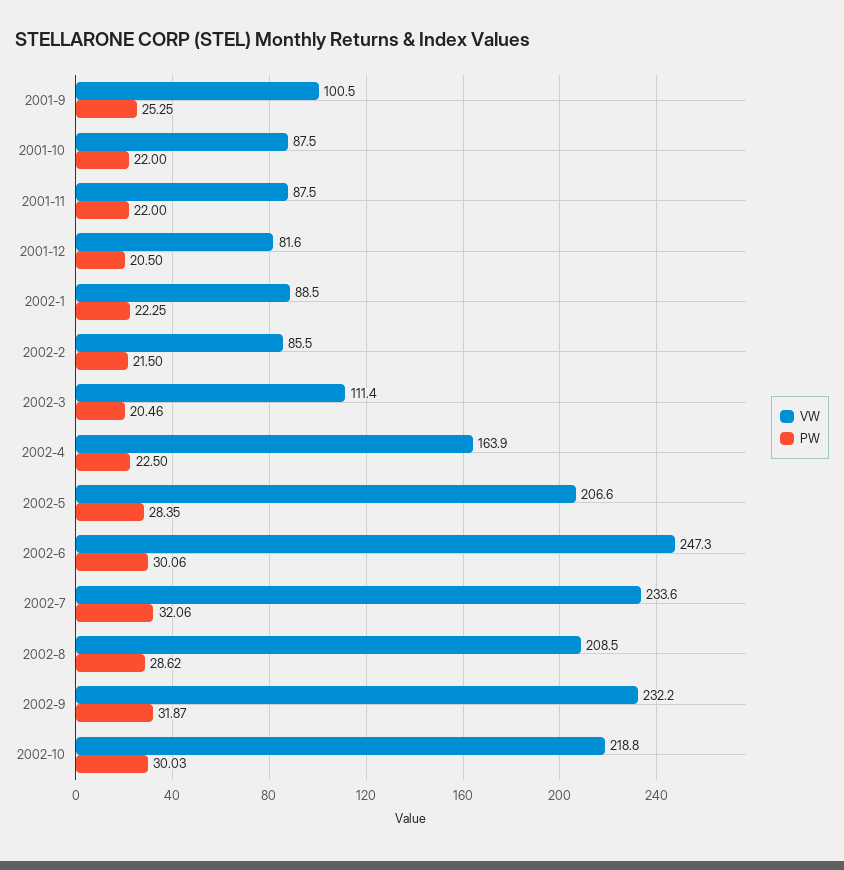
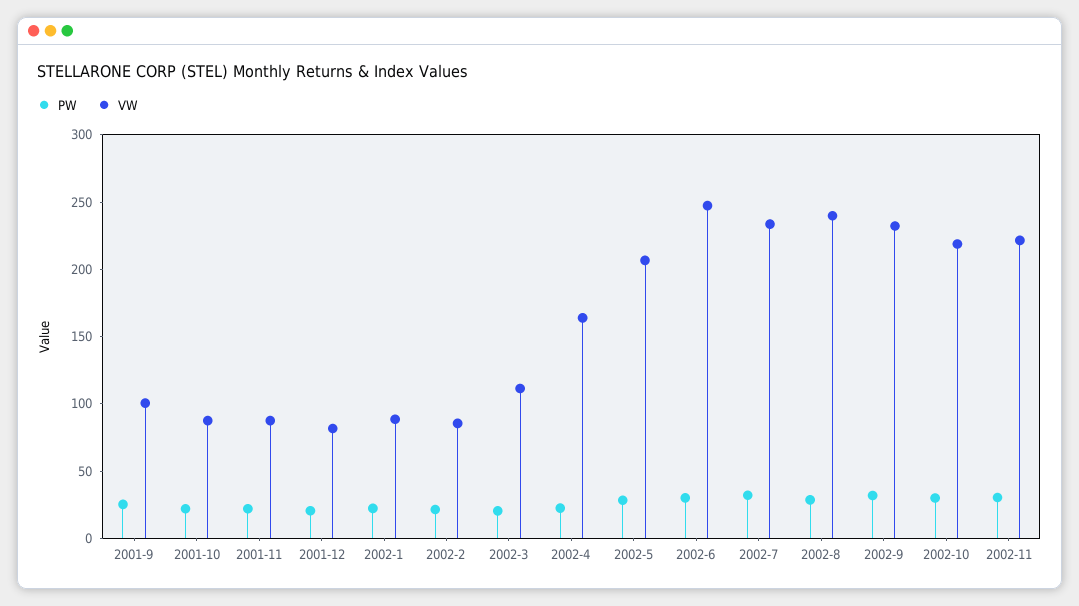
VW, 2002-8: 208.5 -> 240
PW, 2002-11: none -> 30
VW, 2002-11: none -> 220

